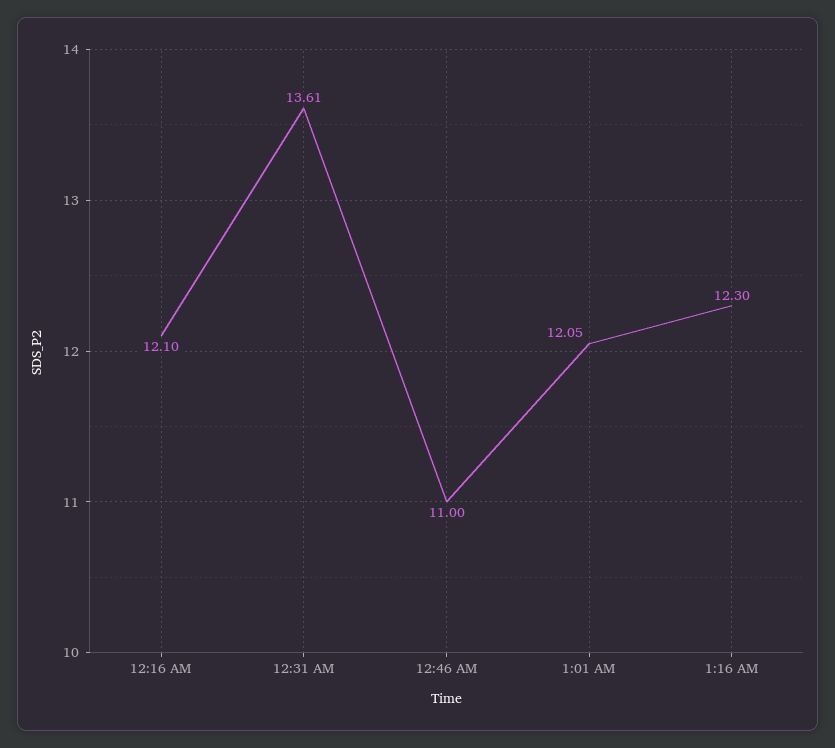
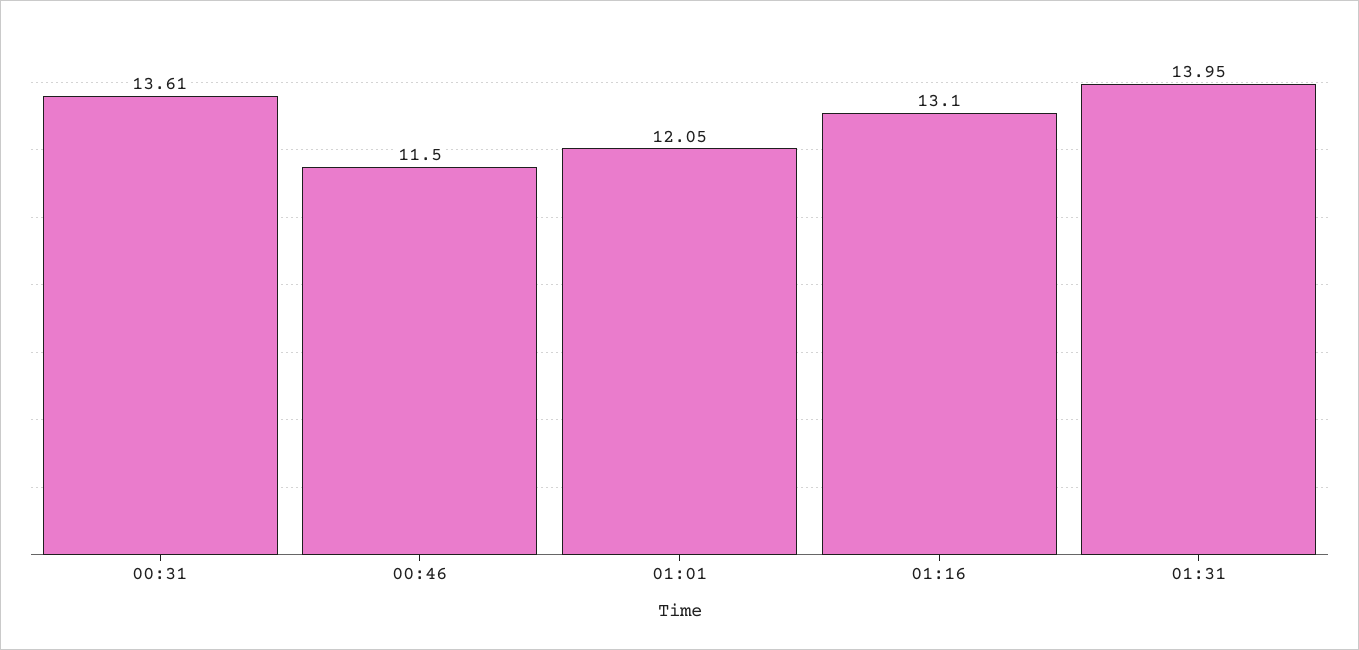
12:16 AM: 12.1 -> none
12:46 AM: 11 -> 11.5
1:16 AM: 12.3 -> 13.1
01:31: none -> 13.95

